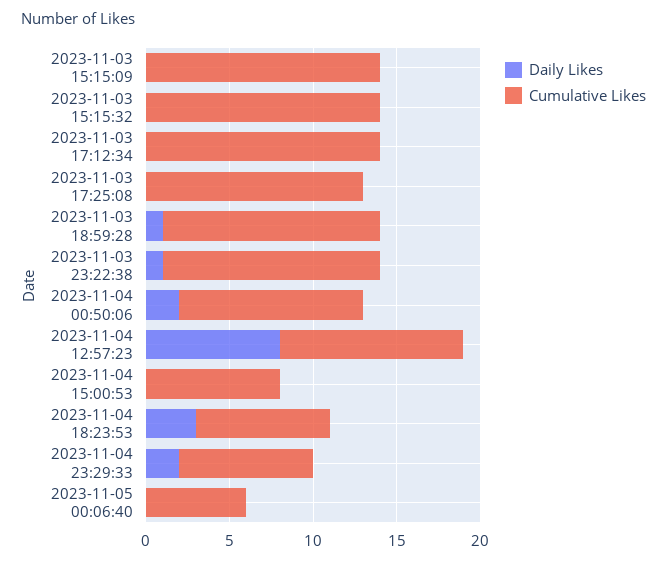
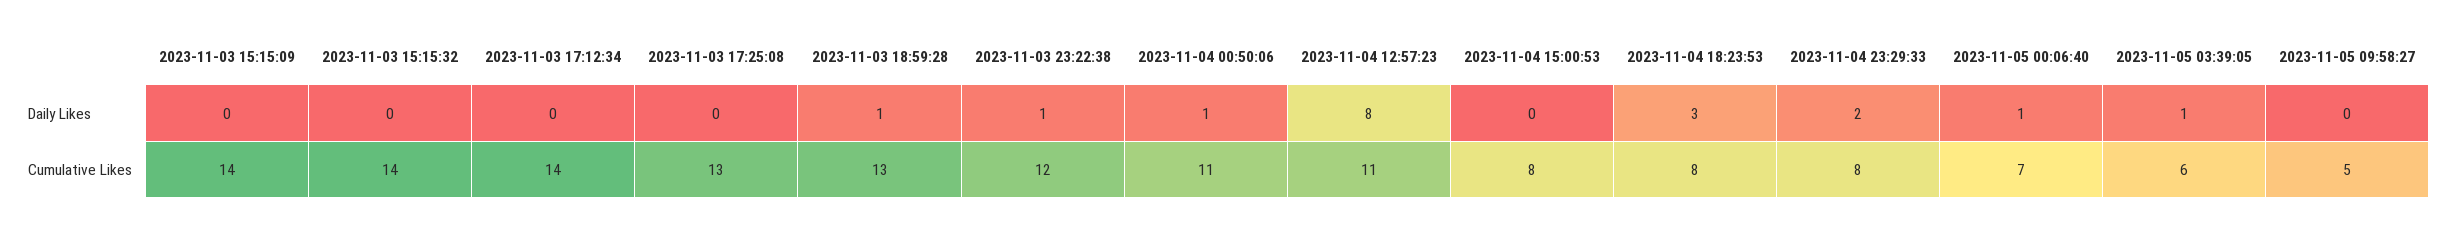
Cumulative Likes, 2023-11-03 23:22:38: 13 -> 12
Daily Likes, 2023-11-04 00:50:06: 2 -> 1
Daily Likes, 2023-11-05 00:06:40: 0 -> 1
Cumulative Likes, 2023-11-05 00:06:40: 6 -> 7
Daily Likes, 2023-11-05 03:39:05: none -> 1
Daily Likes, 2023-11-05 09:58:27: none -> 0
Cumulative Likes, 2023-11-05 03:39:05: none -> 6
Cumulative Likes, 2023-11-05 09:58:27: none -> 5

